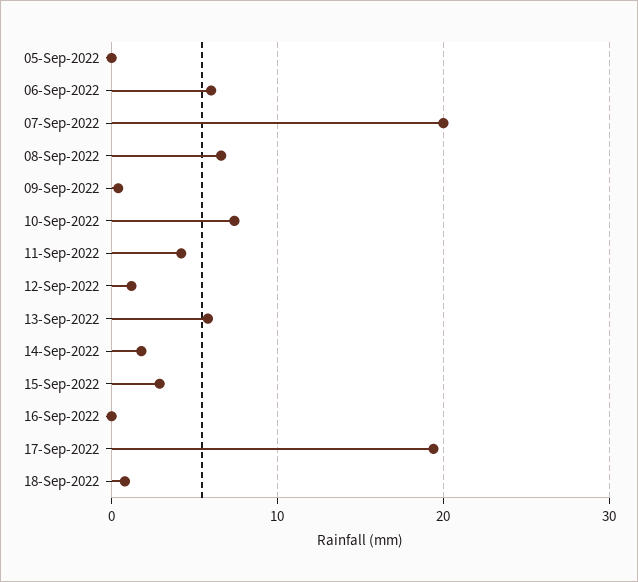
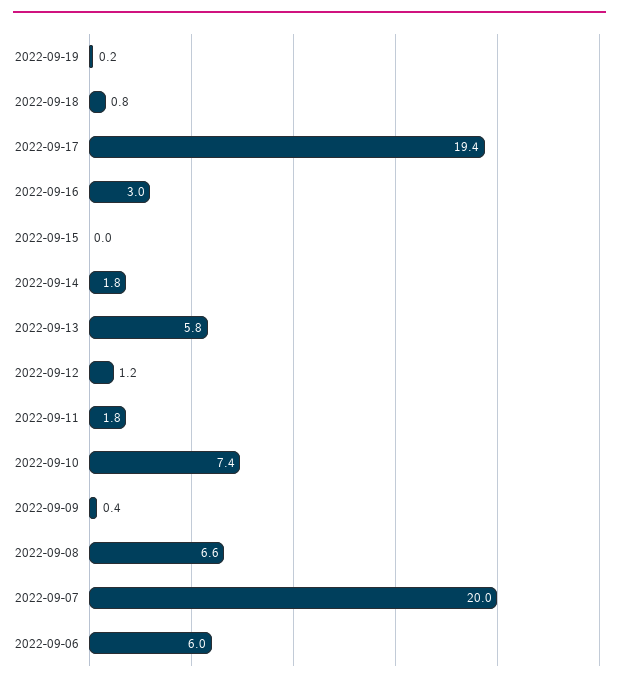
05-Sep-2022: 0 -> none
11-Sep-2022: 4 -> 1.8
15-Sep-2022: 3 -> 0
16-Sep-2022: 0 -> 3
2022-09-19: none -> 0.2

